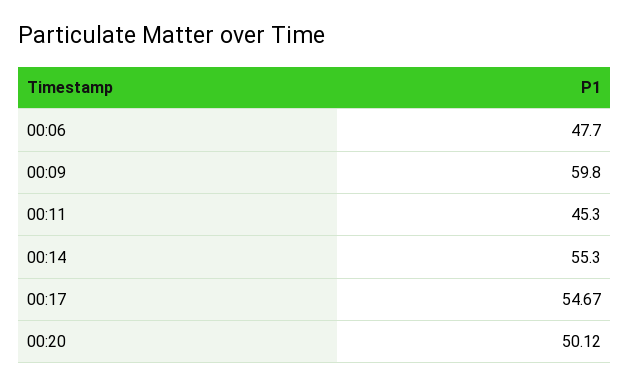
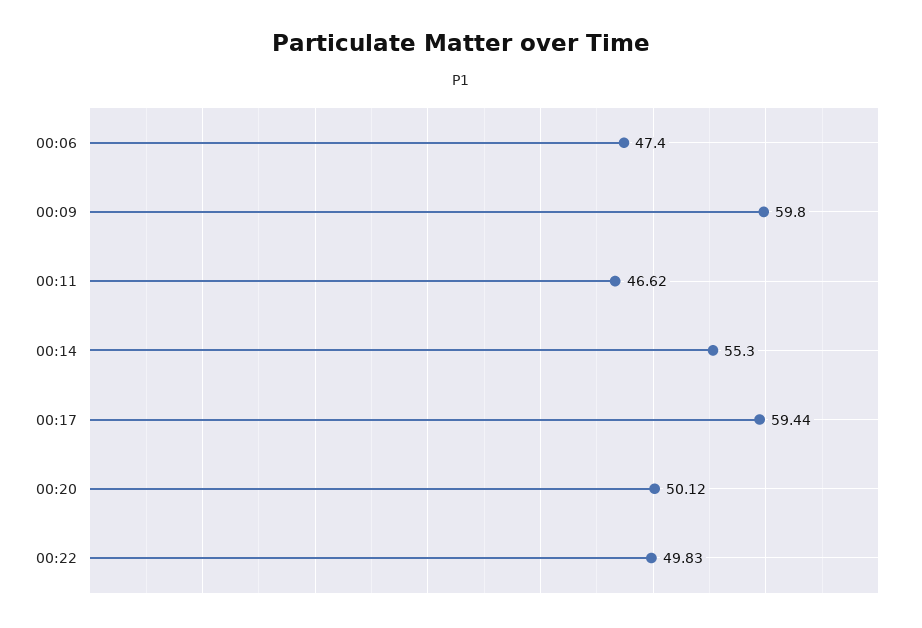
00:06: 47.7 -> 47.4
00:11: 45.3 -> 46.62
00:17: 54.67 -> 59.44
00:22: none -> 49.83

